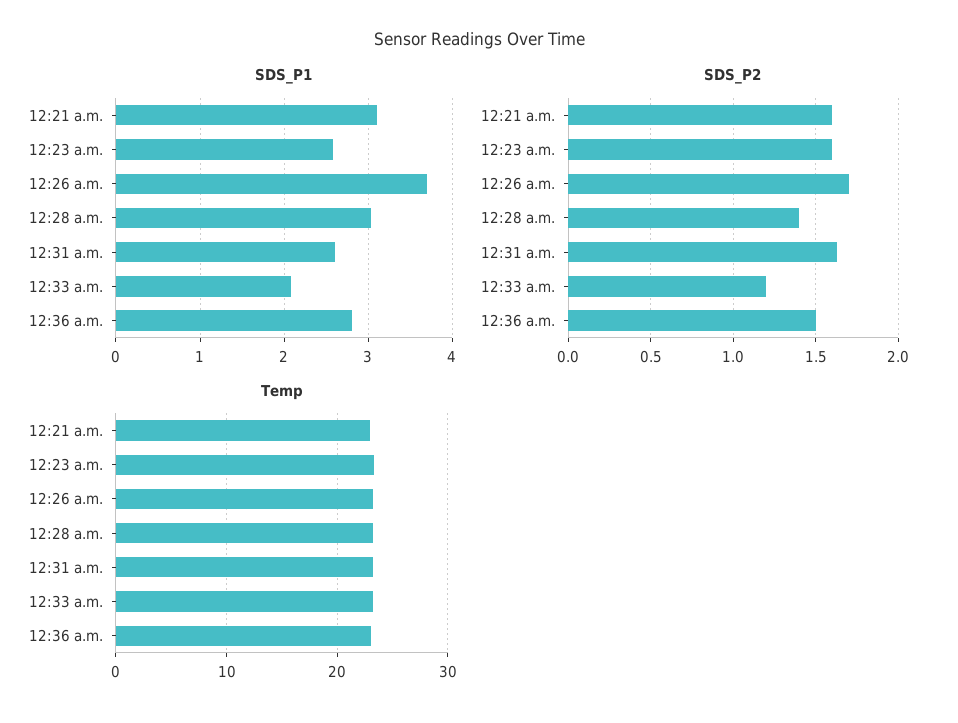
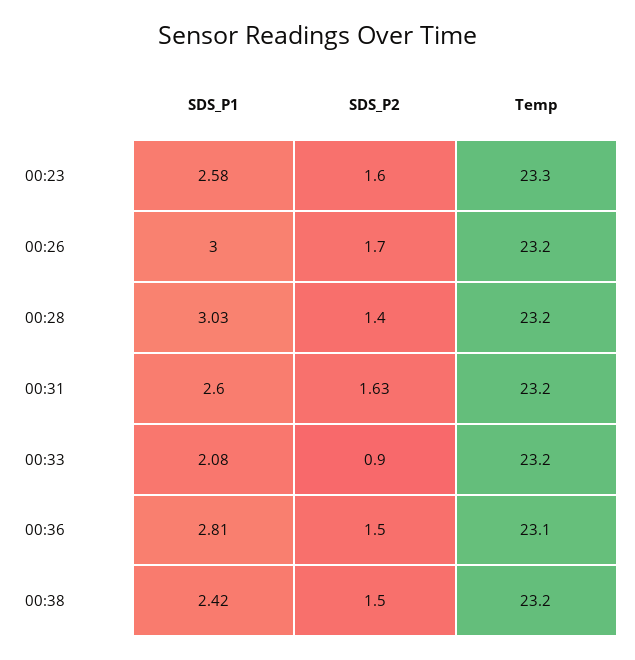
SDS_P1, 12:21 a.m.: 3.1 -> none
SDS_P1, 12:26 a.m.: 3.7 -> 3
SDS_P2, 12:21 a.m.: 1.6 -> none
SDS_P2, 12:33 a.m.: 1.2 -> 0.9
Temp, 12:21 a.m.: 23 -> none
SDS_P1, 00:38: none -> 2.42
SDS_P2, 00:38: none -> 1.5
Temp, 00:38: none -> 23.2

